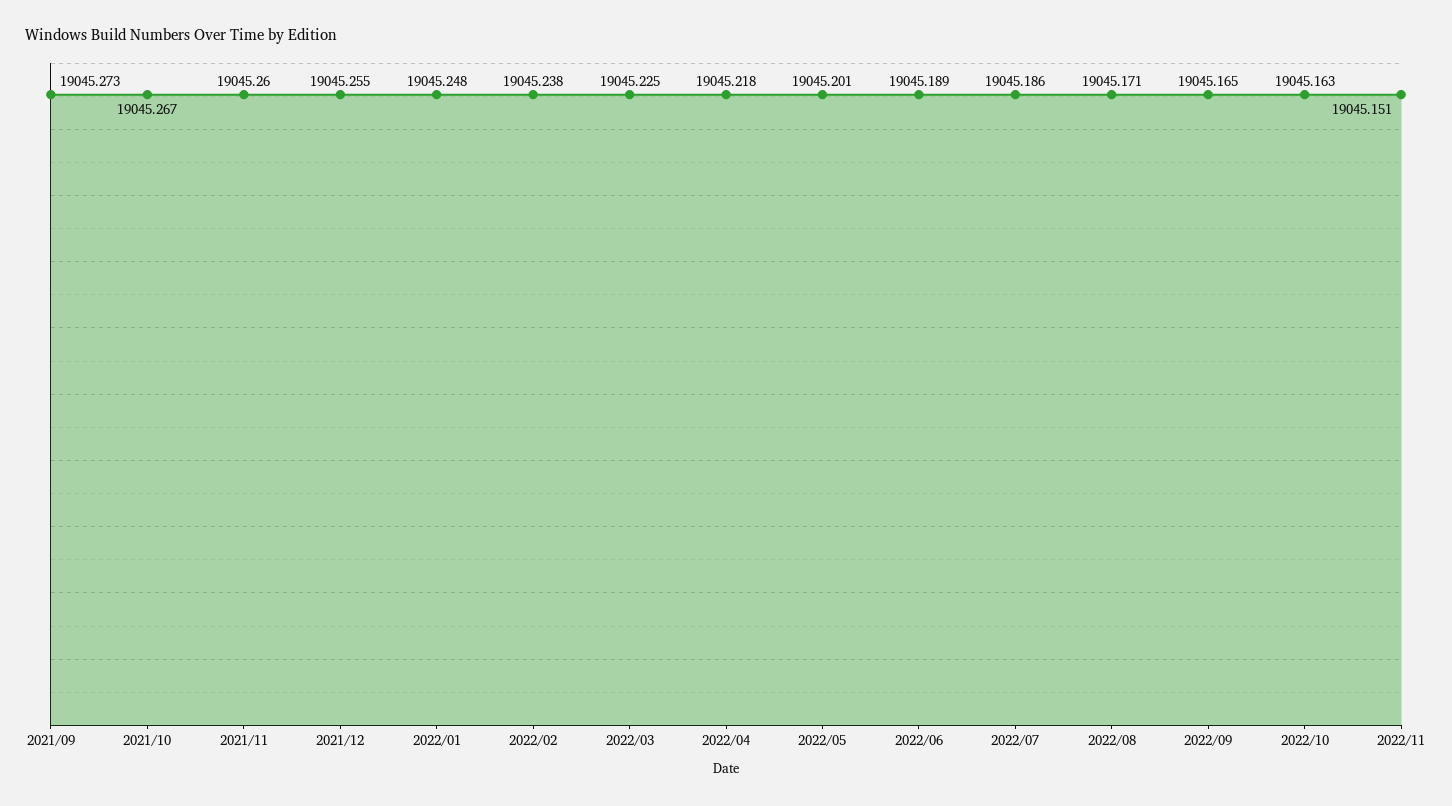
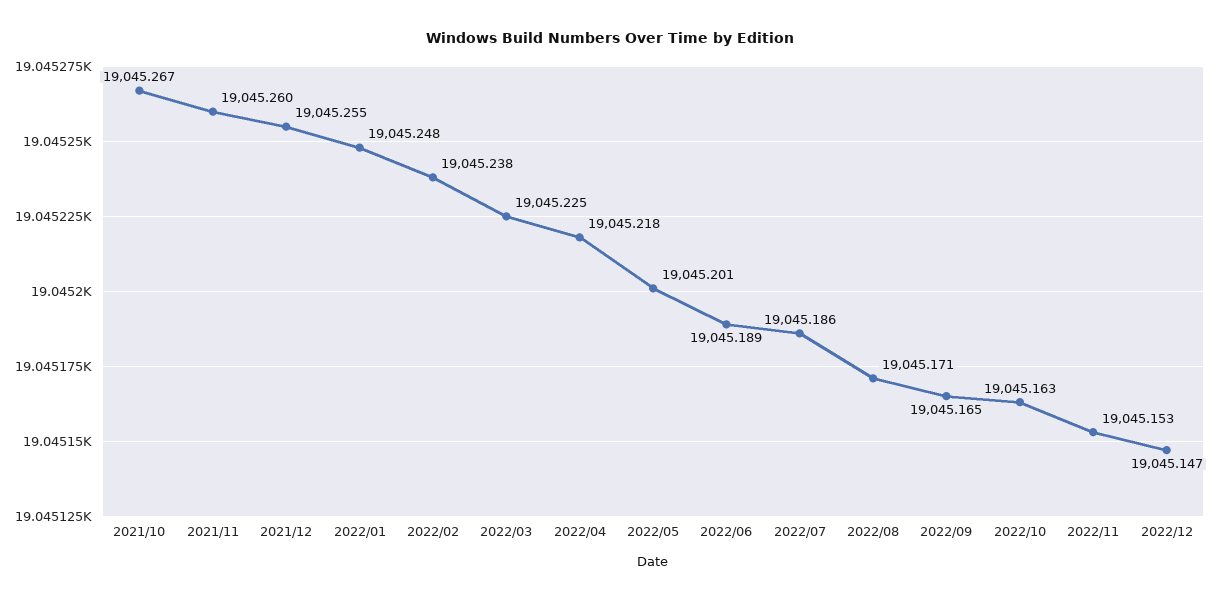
2021/09: 19045.273 -> none
2022/11: 19045.151 -> 19045.153
2022/12: none -> 19045.147

